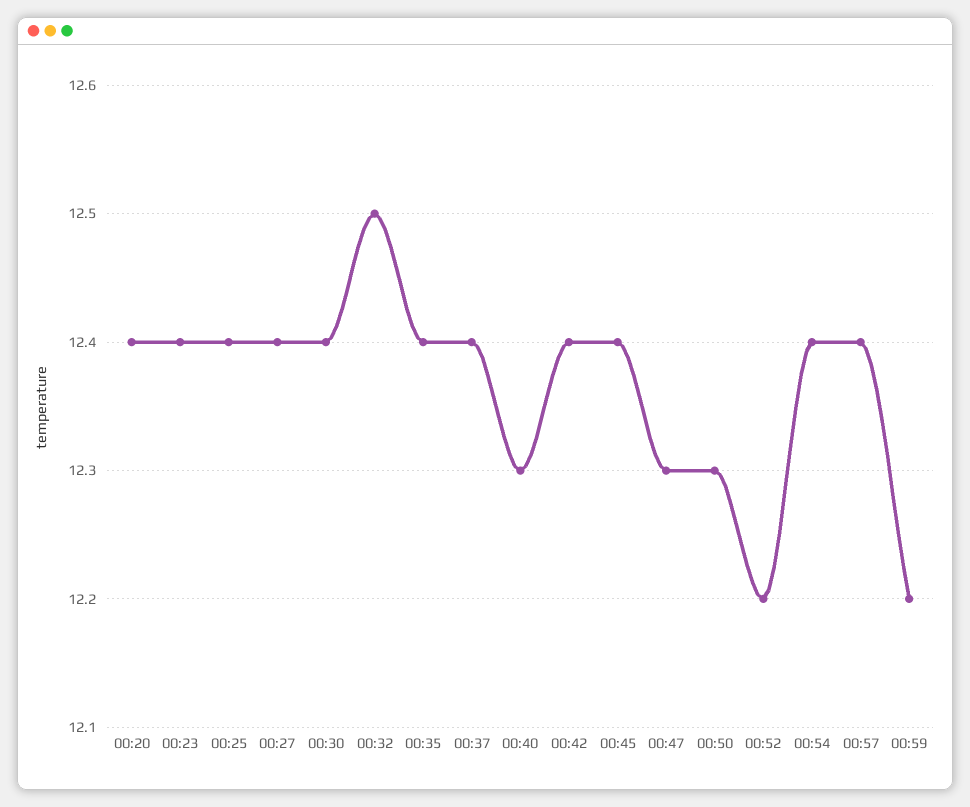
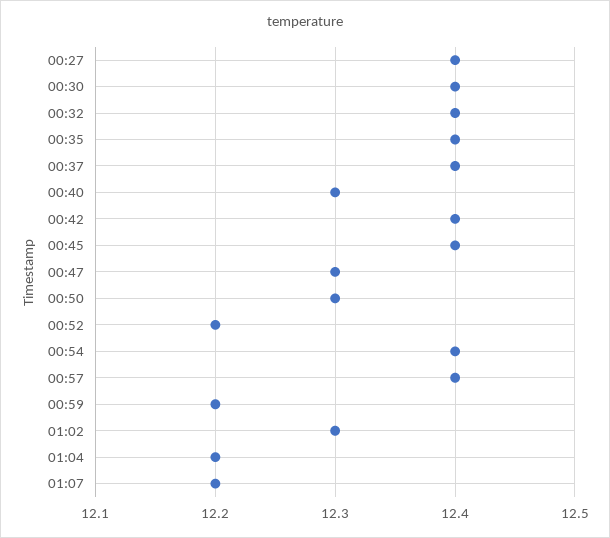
00:20: 12.4 -> none
00:23: 12.4 -> none
00:25: 12.4 -> none
00:32: 12.5 -> 12.4
01:02: none -> 12.3
01:04: none -> 12.2
01:07: none -> 12.2

